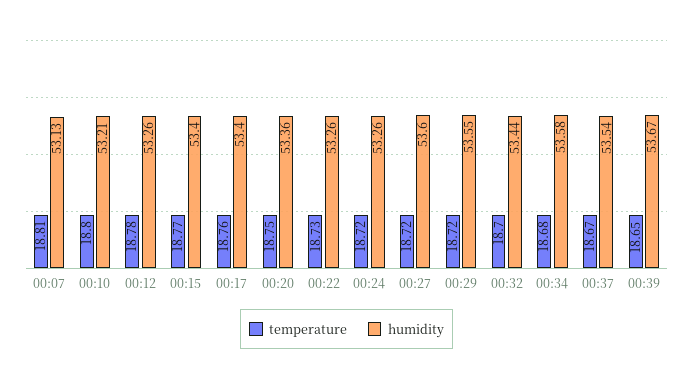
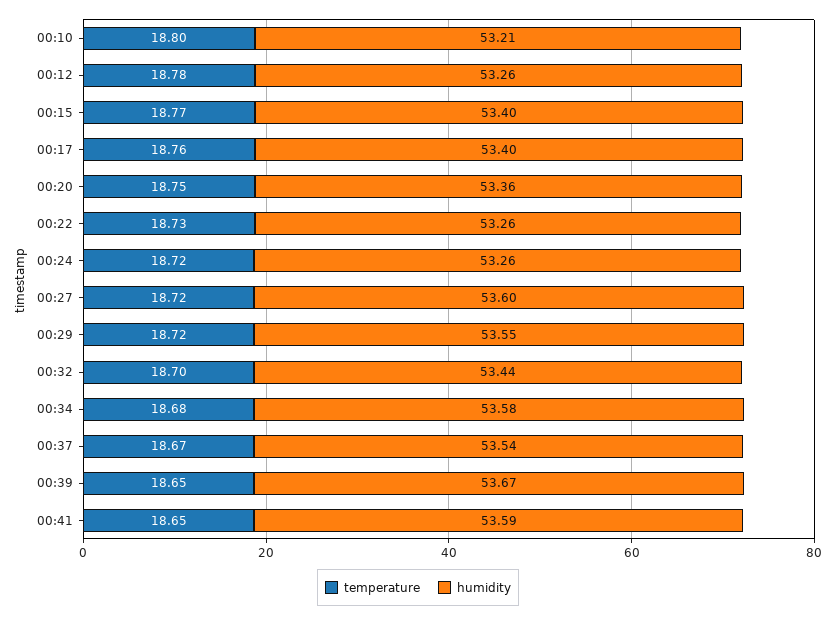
temperature, 00:07: 18.81 -> none
humidity, 00:07: 53.13 -> none
temperature, 00:41: none -> 18.65
humidity, 00:41: none -> 53.59

